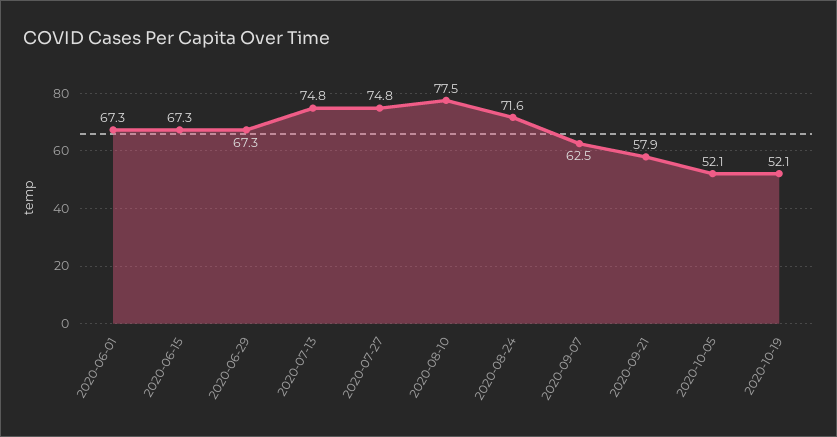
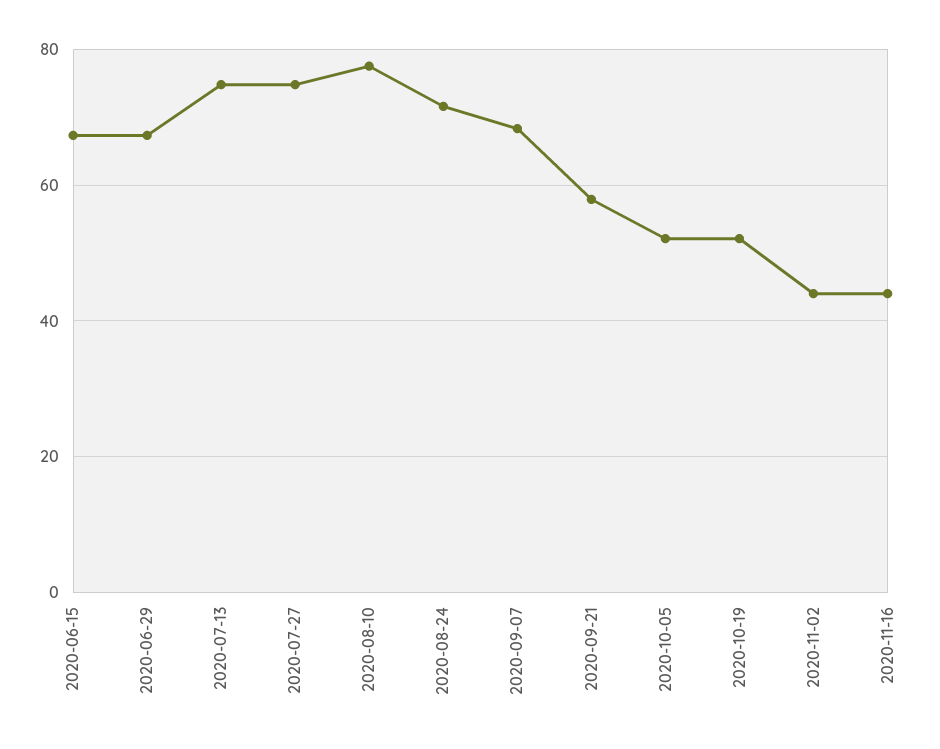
2020-06-01: 67.3 -> none
2020-09-07: 62.5 -> 68
2020-11-02: none -> 44
2020-11-16: none -> 44

